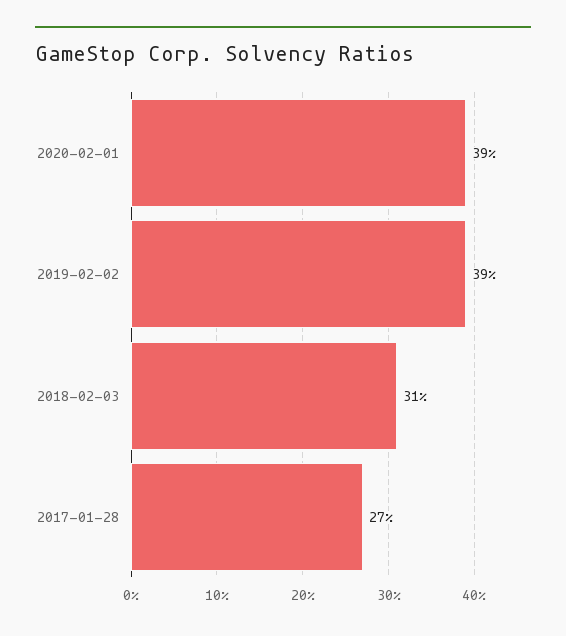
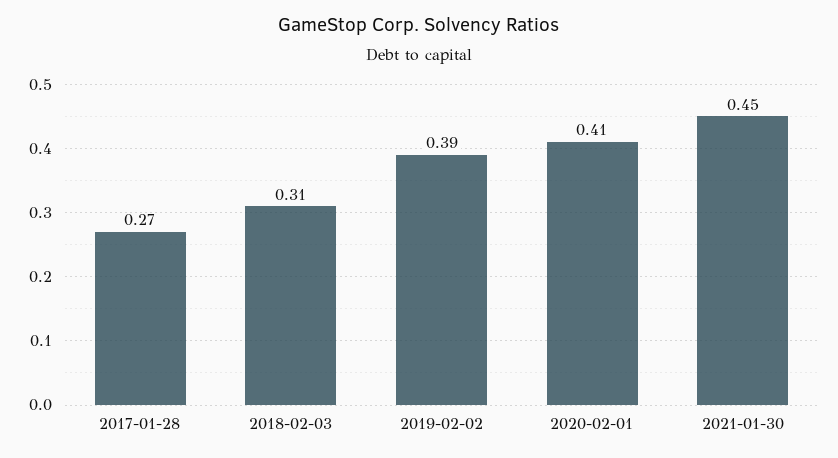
2020-02-01: 0.39 -> 0.41
2021-01-30: none -> 0.45

